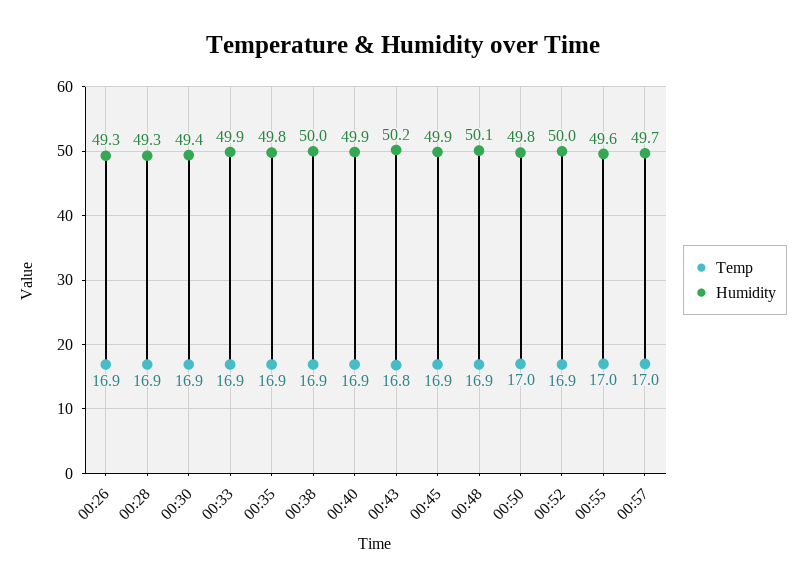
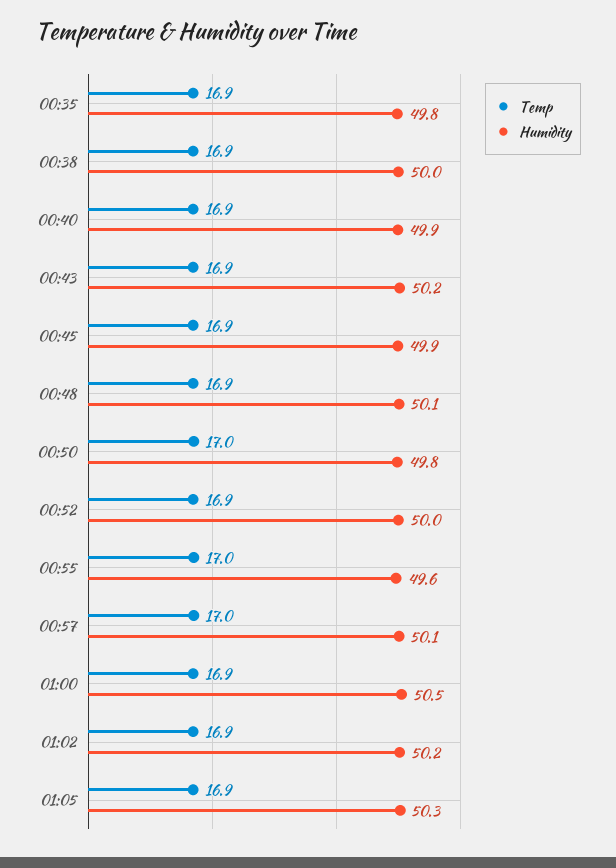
Temp, 00:26: 16.9 -> none
Humidity, 00:26: 49.3 -> none
Temp, 00:28: 16.9 -> none
Humidity, 00:28: 49.3 -> none
Temp, 00:30: 16.9 -> none
Humidity, 00:30: 49.4 -> none
Temp, 00:33: 16.9 -> none
Humidity, 00:33: 49.9 -> none
Temp, 00:43: 16.8 -> 16.9
Humidity, 00:57: 49.7 -> 50.1
Temp, 01:00: none -> 16.9
Humidity, 01:00: none -> 50.5
Temp, 01:02: none -> 16.9
Humidity, 01:02: none -> 50.2
Temp, 01:05: none -> 16.9
Humidity, 01:05: none -> 50.3

